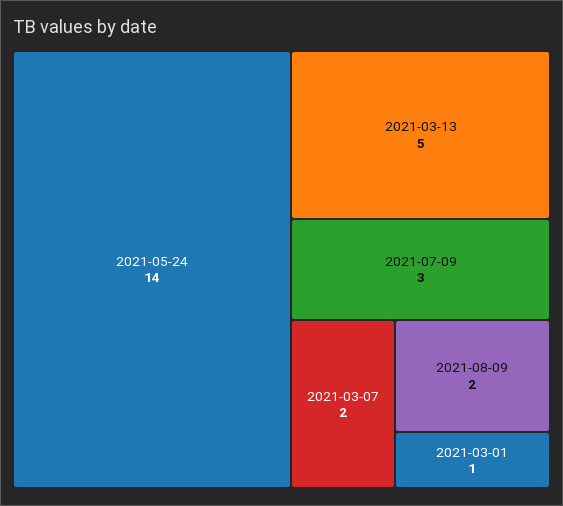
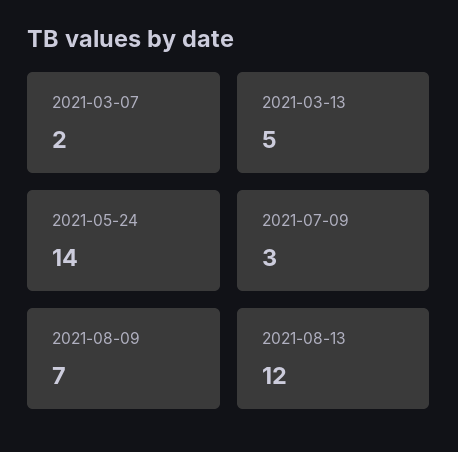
2021-08-09: 2 -> 7
2021-03-01: 1 -> none
2021-08-13: none -> 12

